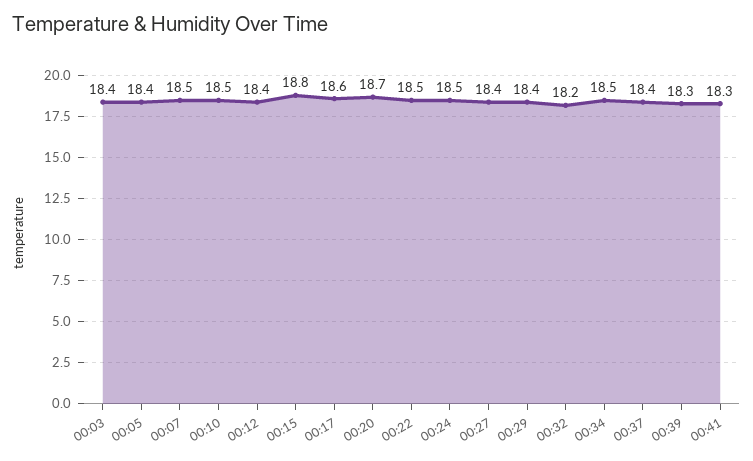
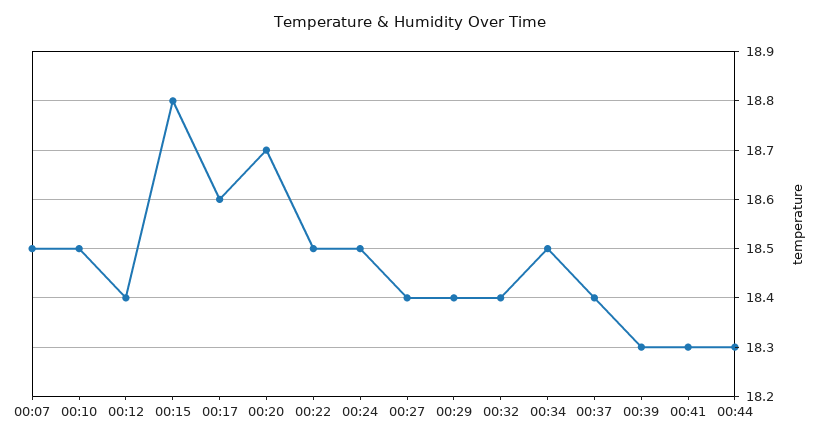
00:03: 18.4 -> none
00:05: 18.4 -> none
00:32: 18.2 -> 18.4
00:44: none -> 18.3

